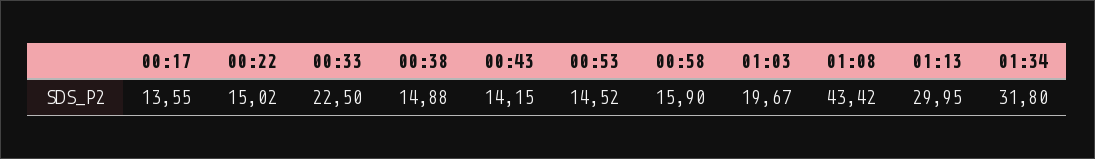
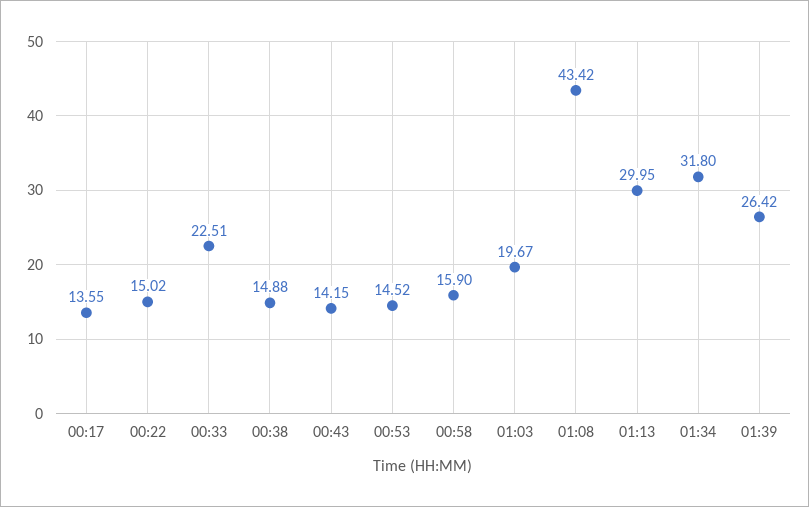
00:33: 22.5 -> 22.51
01:39: none -> 26.42

